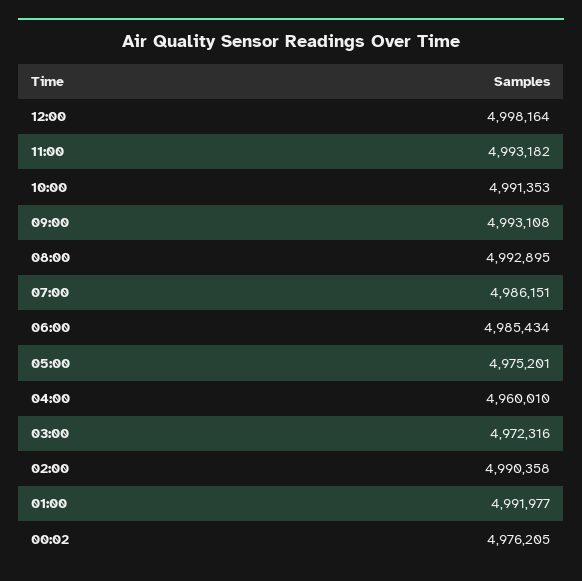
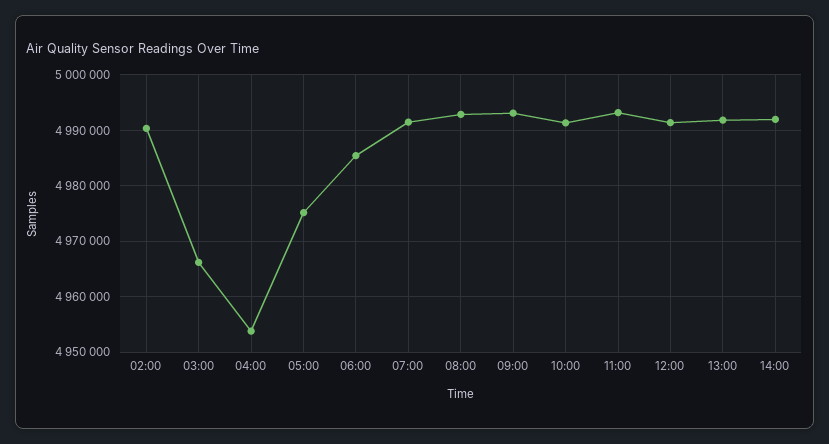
12:00: 4998164 -> 4992000
07:00: 4986151 -> 4992000
04:00: 4960010 -> 4954000
03:00: 4972316 -> 4966000
01:00: 4991977 -> none
00:02: 4976205 -> none
13:00: none -> 4992000
14:00: none -> 4992000

